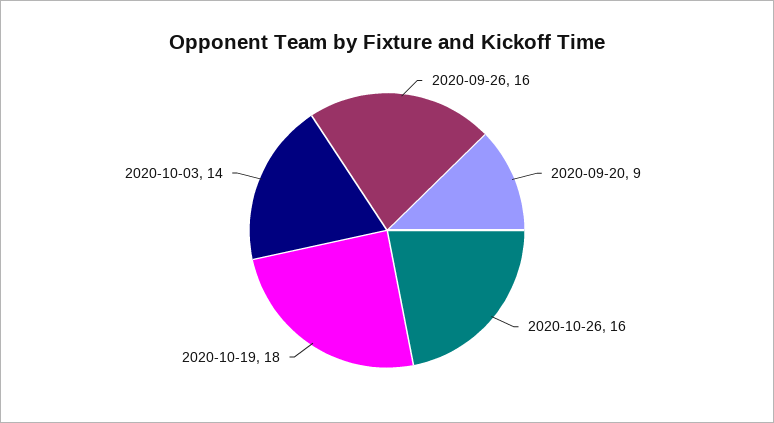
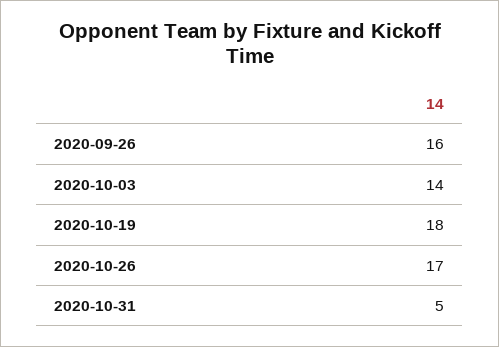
2020-09-20: 9 -> none
2020-10-26: 16 -> 17
2020-10-31: none -> 5

